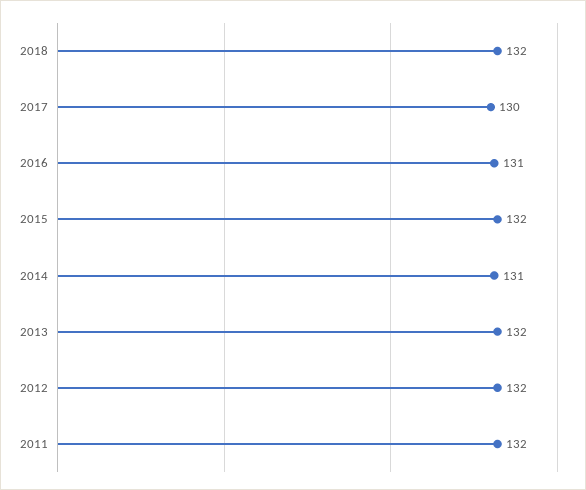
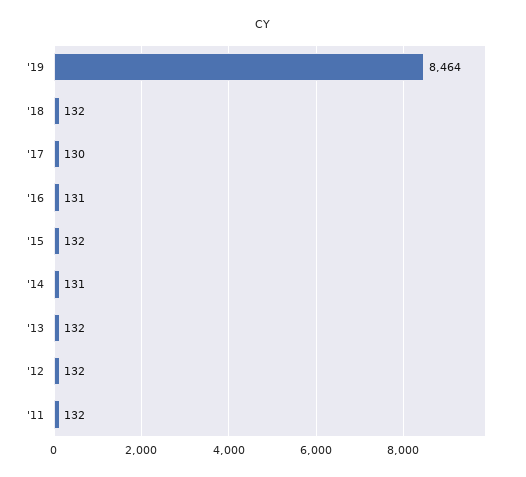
'19: none -> 8464

